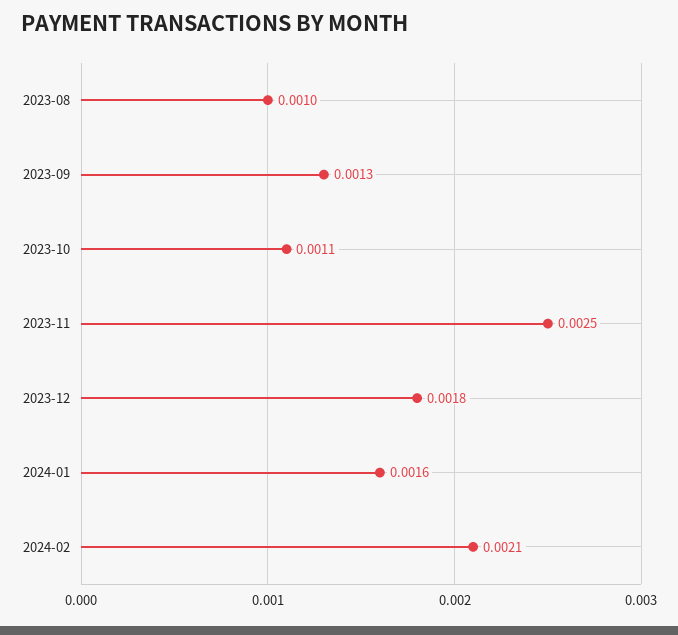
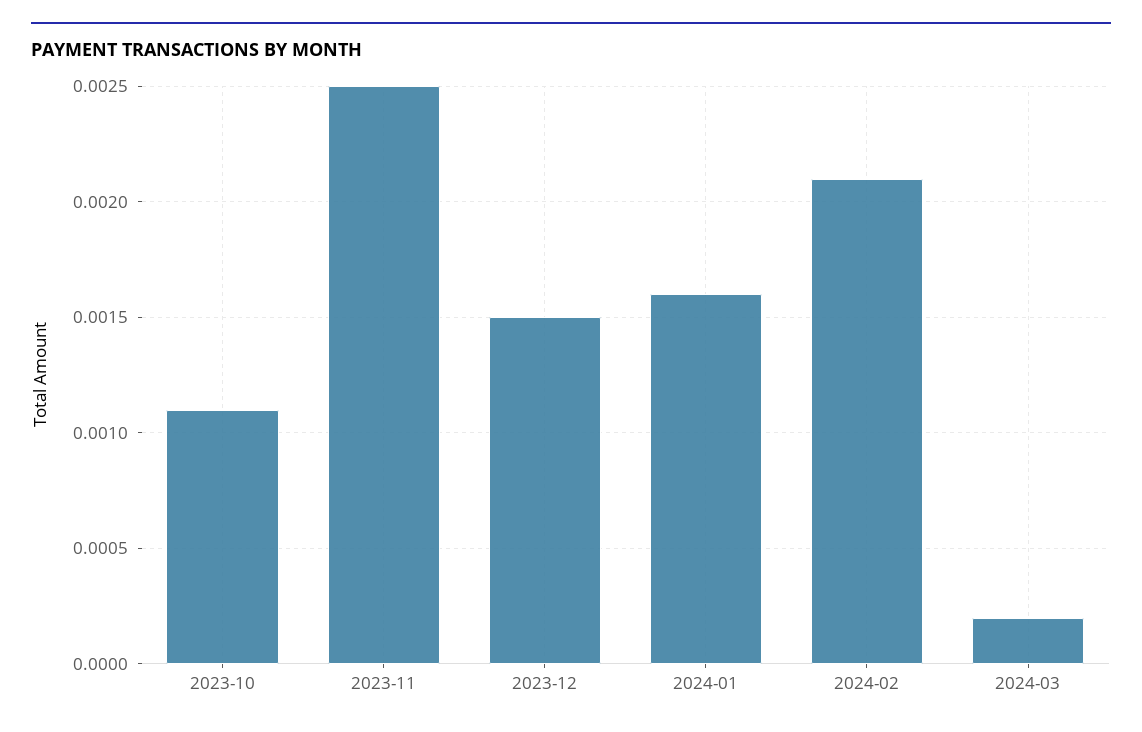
2023-08: 0.001 -> none
2023-09: 0.0013 -> none
2023-12: 0.0018 -> 0.0015
2024-03: none -> 0.0002

